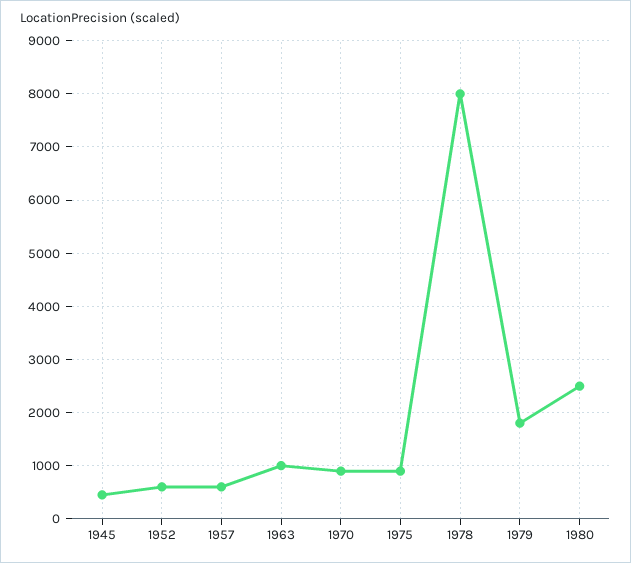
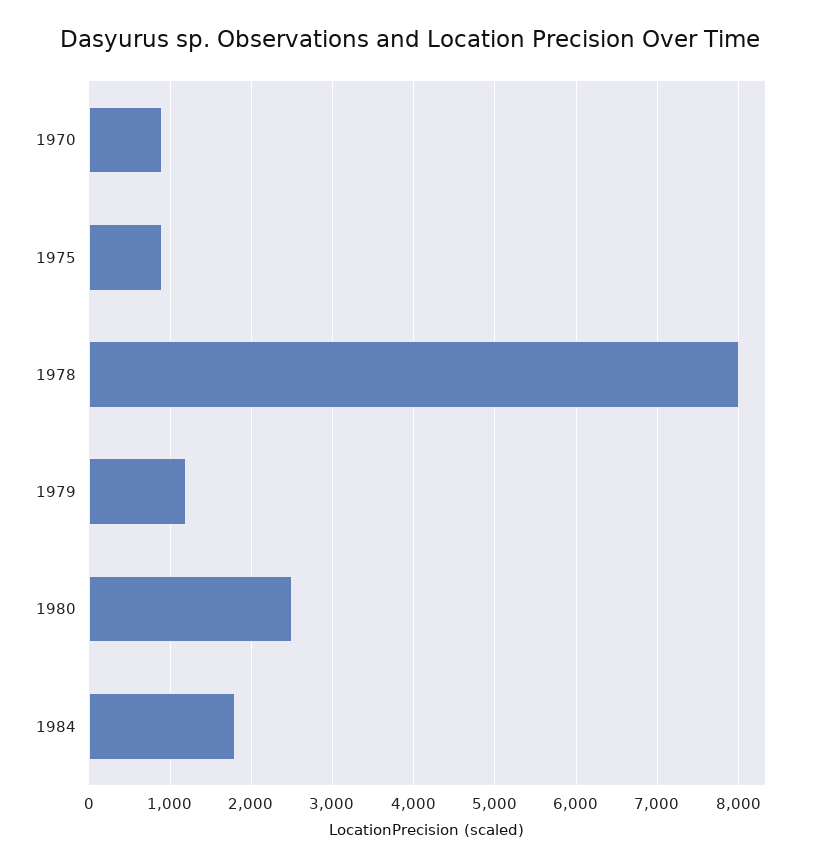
1945: 400 -> none
1952: 600 -> none
1957: 600 -> none
1963: 1000 -> none
1979: 1800 -> 1200
1984: none -> 1800

